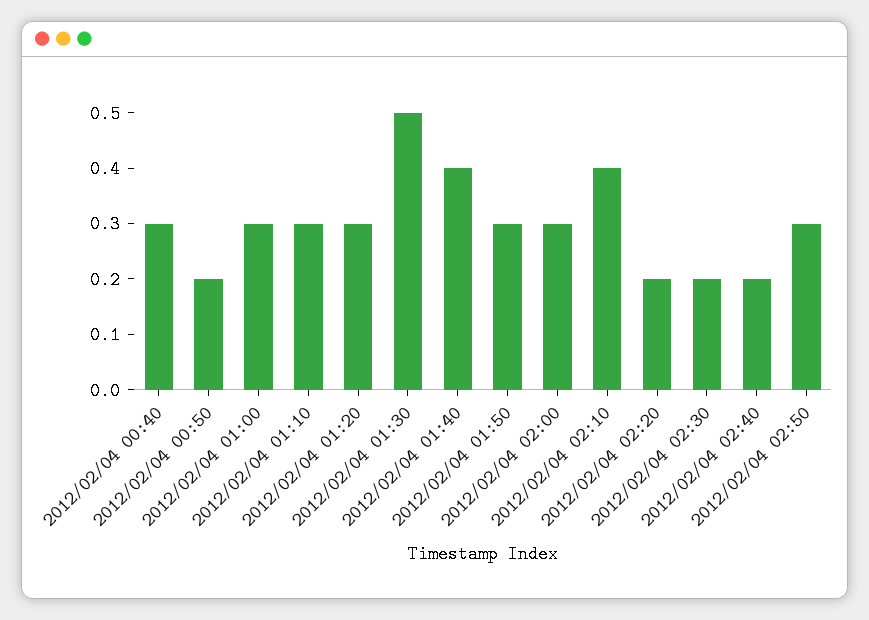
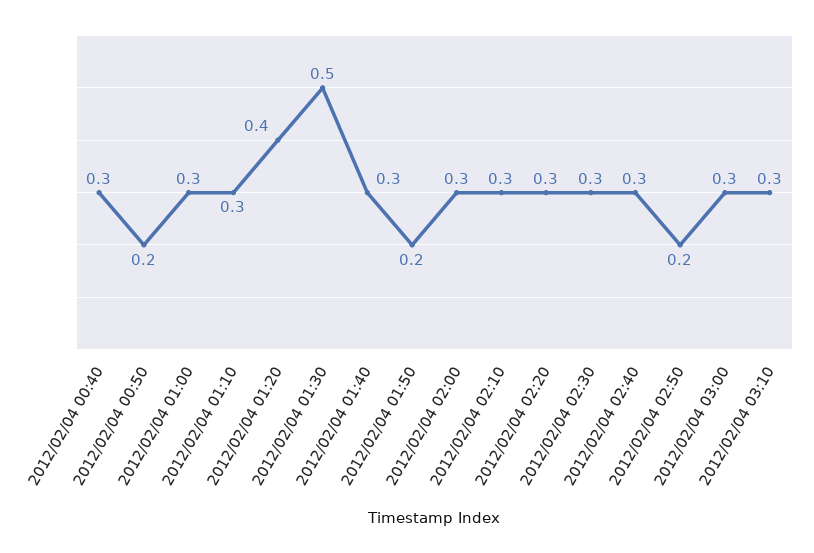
2012/02/04 01:20: 0.3 -> 0.4
2012/02/04 01:40: 0.4 -> 0.3
2012/02/04 01:50: 0.3 -> 0.2
2012/02/04 02:10: 0.4 -> 0.3
2012/02/04 02:20: 0.2 -> 0.3
2012/02/04 02:30: 0.2 -> 0.3
2012/02/04 02:40: 0.2 -> 0.3
2012/02/04 02:50: 0.3 -> 0.2
2012/02/04 03:00: none -> 0.3
2012/02/04 03:10: none -> 0.3

